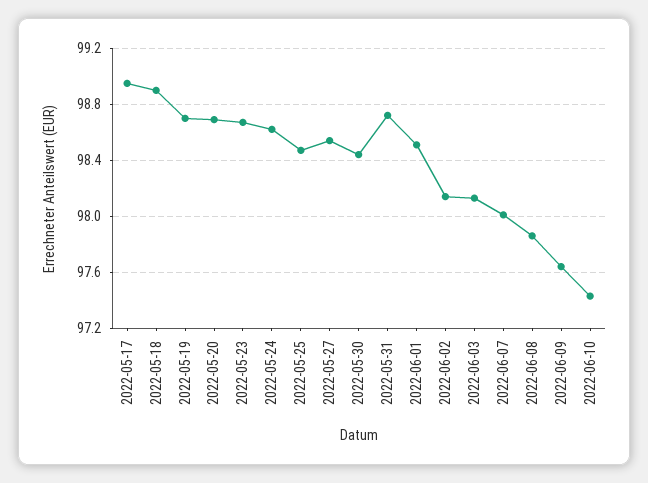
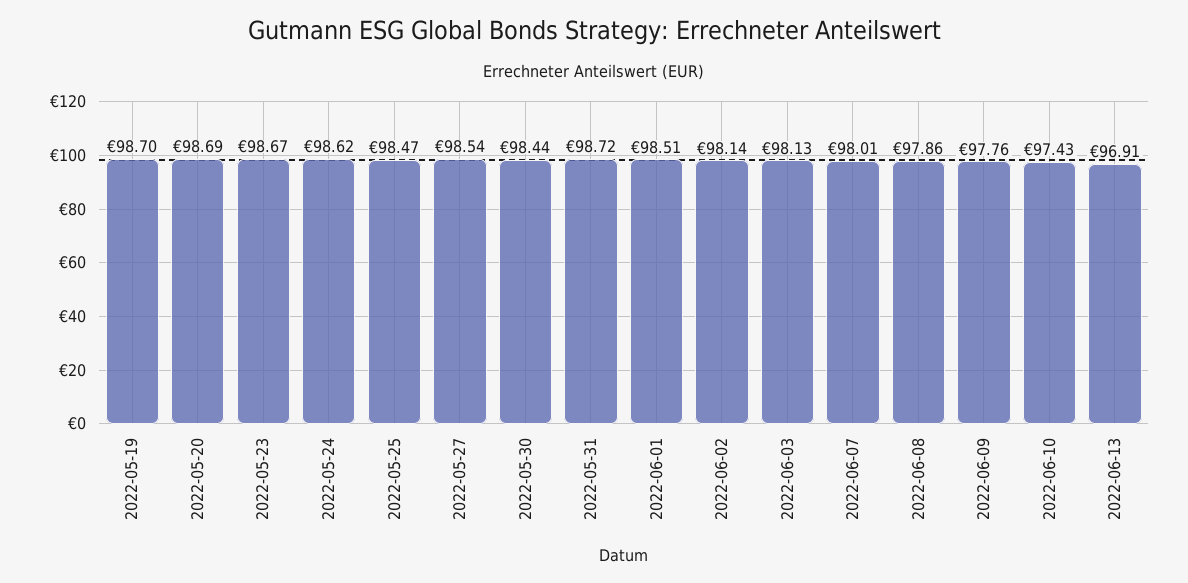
2022-05-17: 98.95 -> none
2022-05-18: 98.9 -> none
2022-06-09: 97.65 -> 97.76
2022-06-13: none -> 96.91

